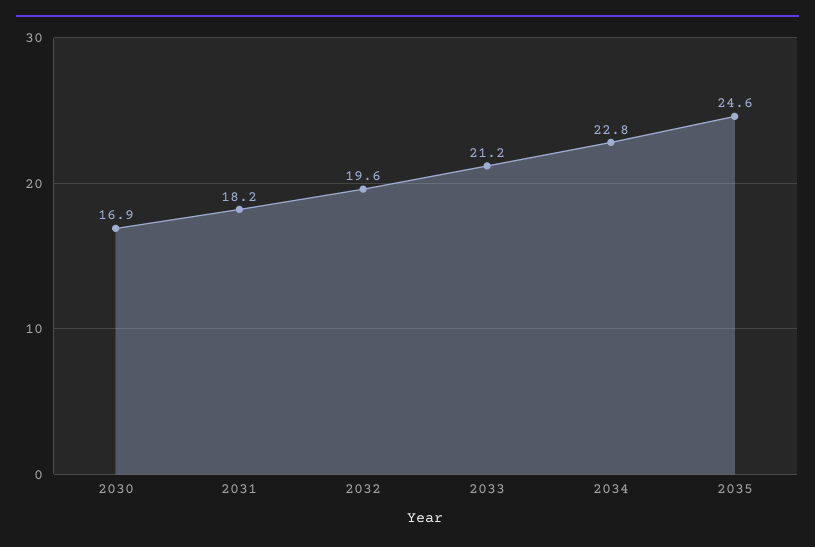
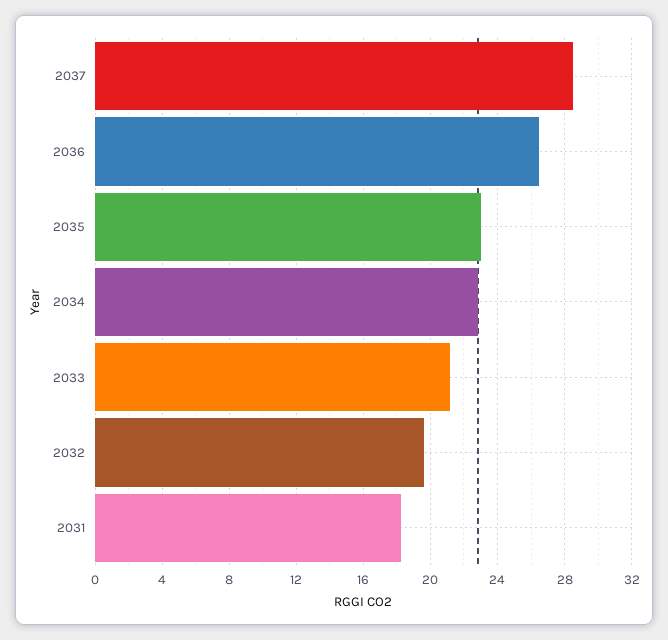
2030: 16.9 -> none
2035: 24.6 -> 23
2037: none -> 28.5
2036: none -> 26.5

